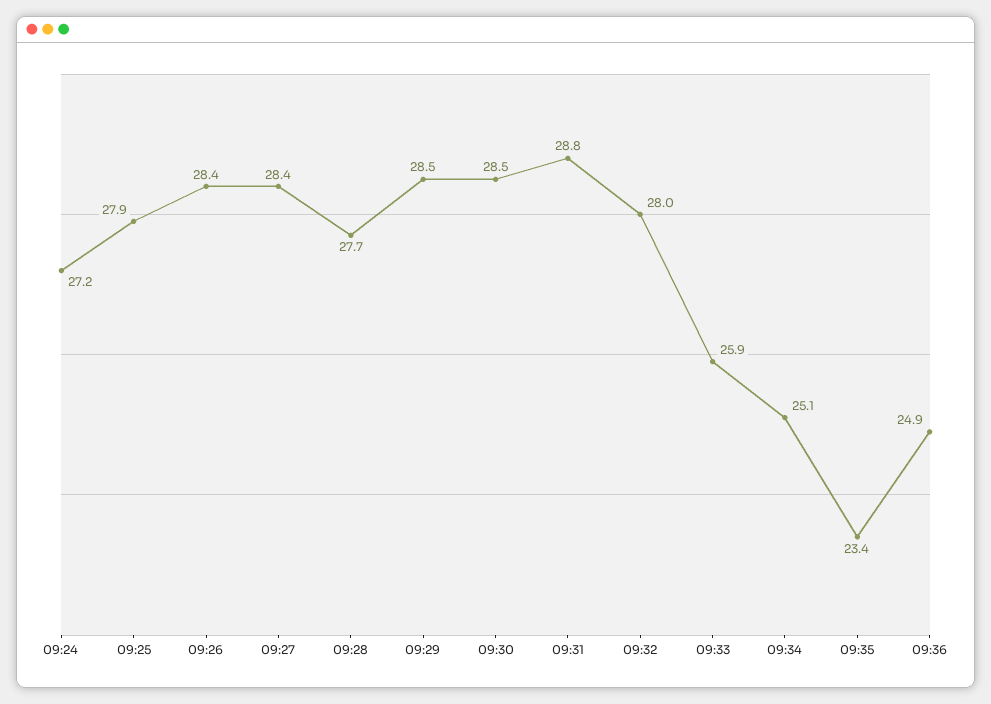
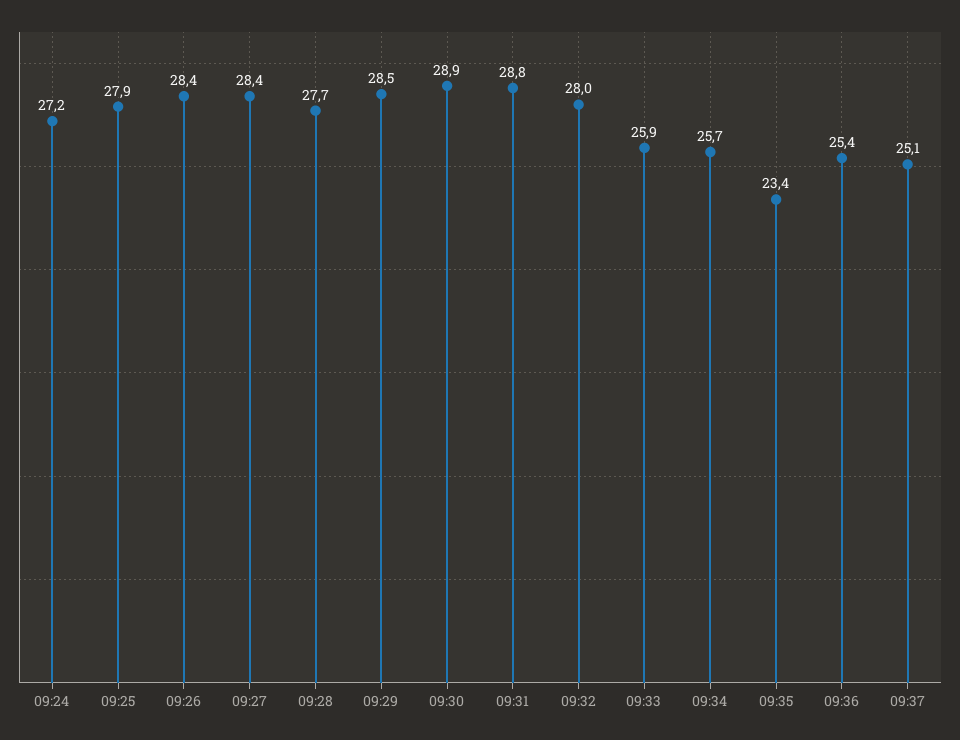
09:30: 28.5 -> 28.9
09:34: 25.1 -> 25.7
09:36: 24.9 -> 25.4
09:37: none -> 25.1

